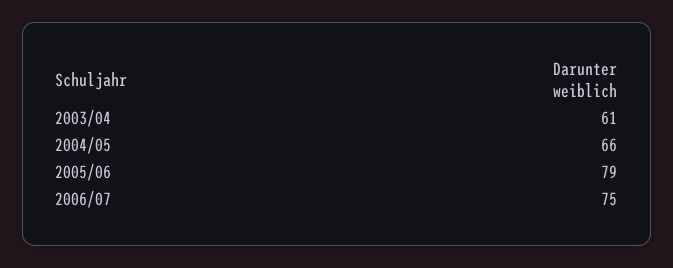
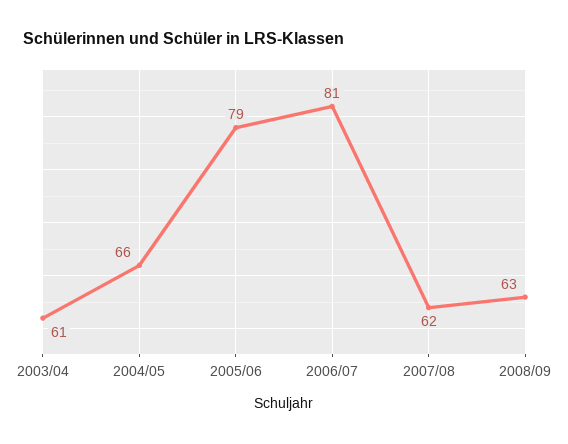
2006/07: 75 -> 81
2007/08: none -> 62
2008/09: none -> 63

